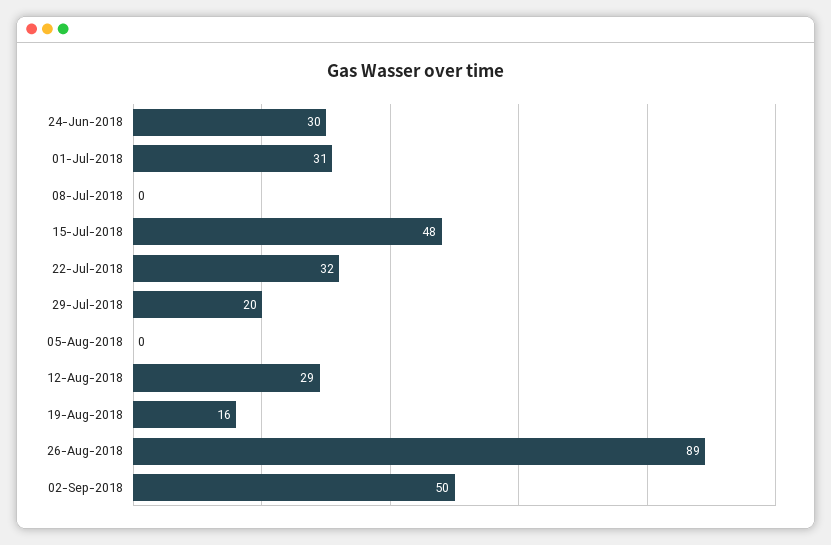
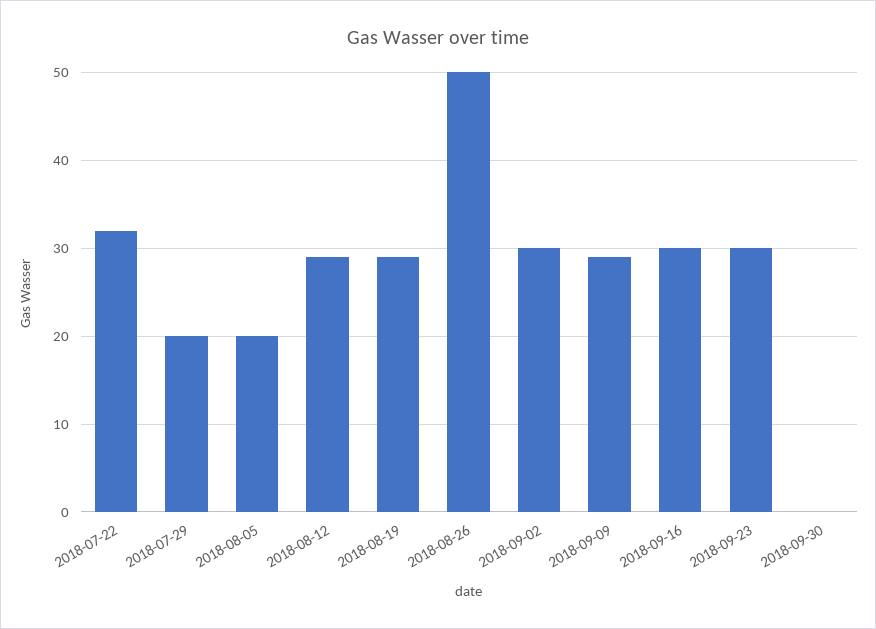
24-Jun-2018: 30 -> none
01-Jul-2018: 31 -> none
08-Jul-2018: 0 -> none
15-Jul-2018: 48 -> none
05-Aug-2018: 0 -> 20
19-Aug-2018: 16 -> 29
26-Aug-2018: 89 -> 50
02-Sep-2018: 50 -> 30
2018-09-09: none -> 29
2018-09-16: none -> 30
2018-09-23: none -> 30
2018-09-30: none -> 0

